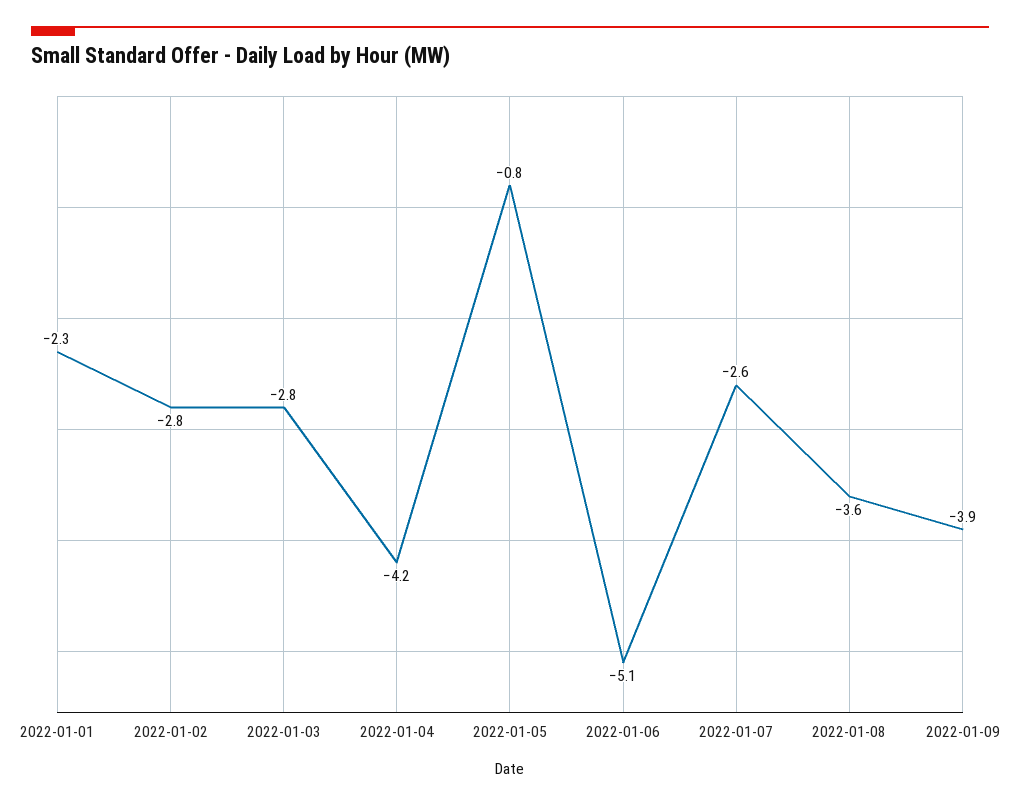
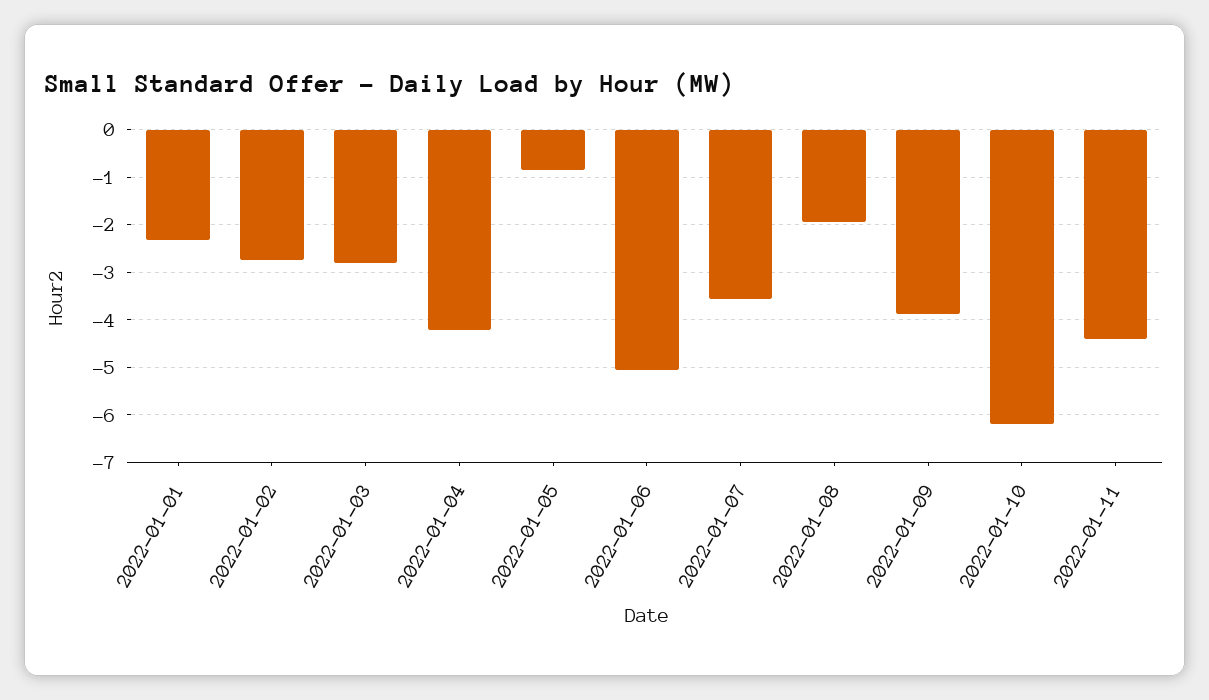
2022-01-07: -2.6 -> -3.6
2022-01-08: -3.6 -> -2
2022-01-10: none -> -6.2
2022-01-11: none -> -4.4

